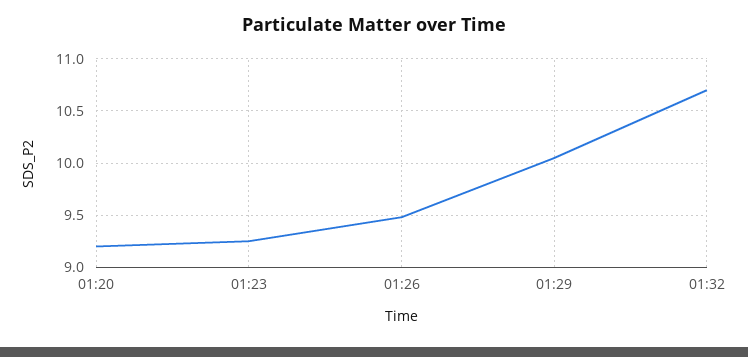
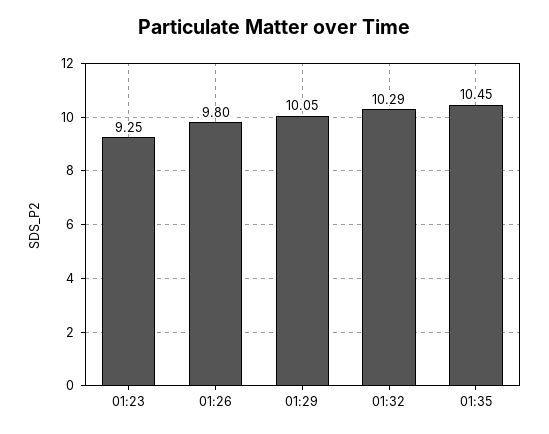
01:20: 9.2 -> none
01:26: 9.5 -> 9.8
01:32: 10.7 -> 10.29
01:35: none -> 10.45

